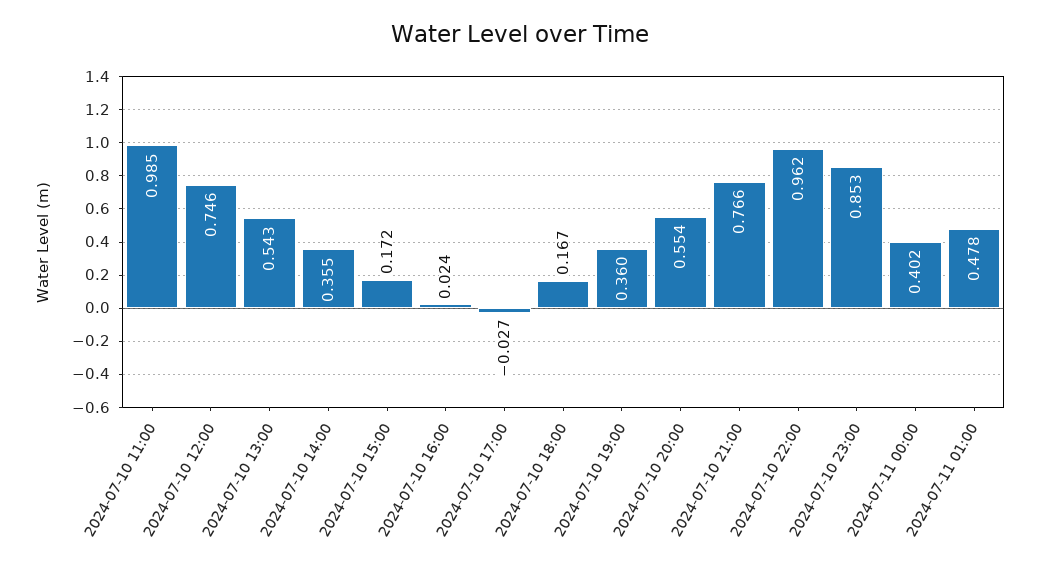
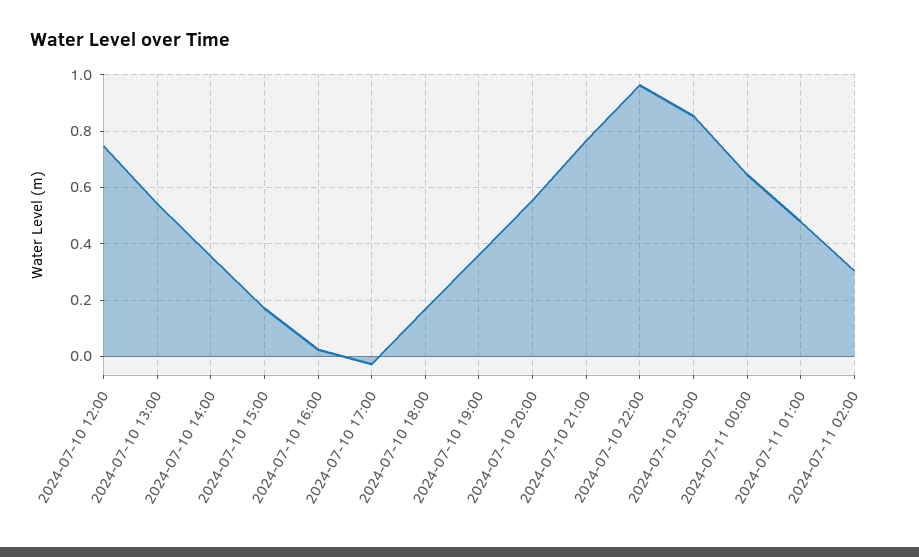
2024-07-10 11:00: 0.985 -> none
2024-07-11 00:00: 0.402 -> 0.65
2024-07-11 02:00: none -> 0.3

